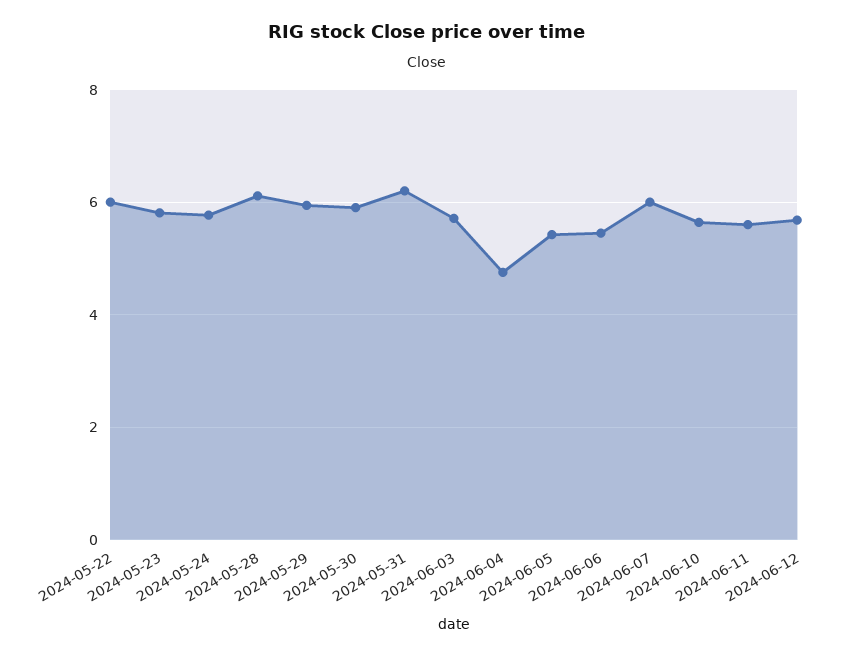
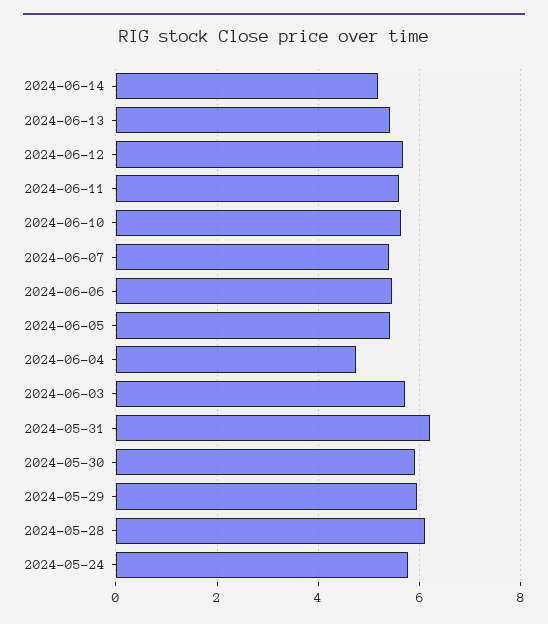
2024-05-22: 6 -> none
2024-05-23: 5.8 -> none
2024-06-07: 6 -> 5.4
2024-06-14: none -> 5.2
2024-06-13: none -> 5.4

